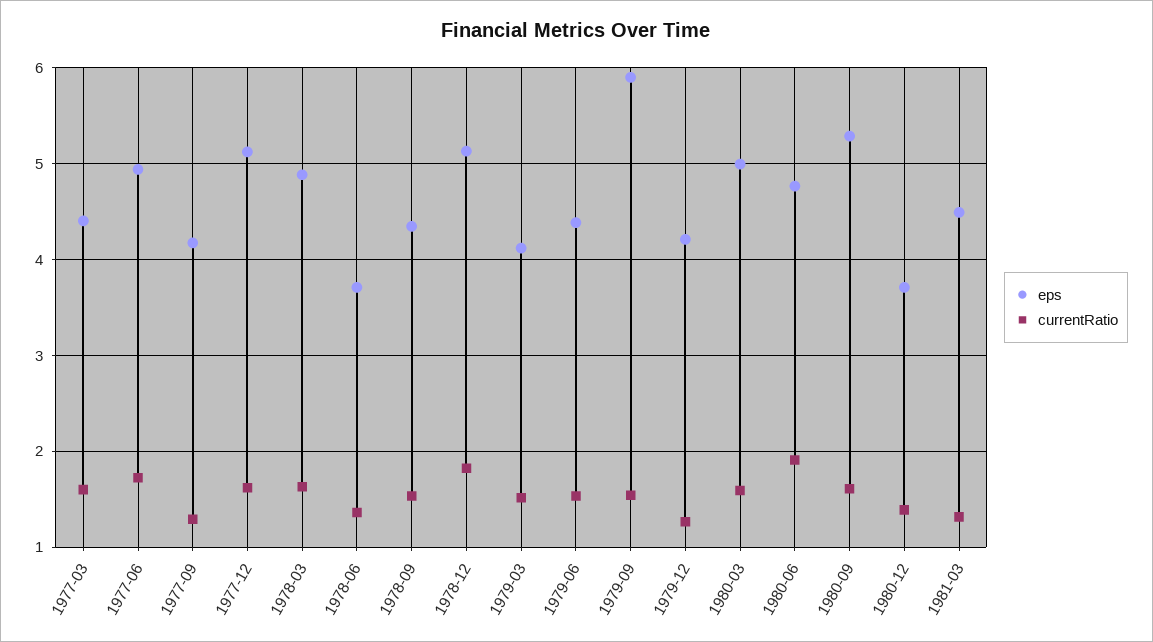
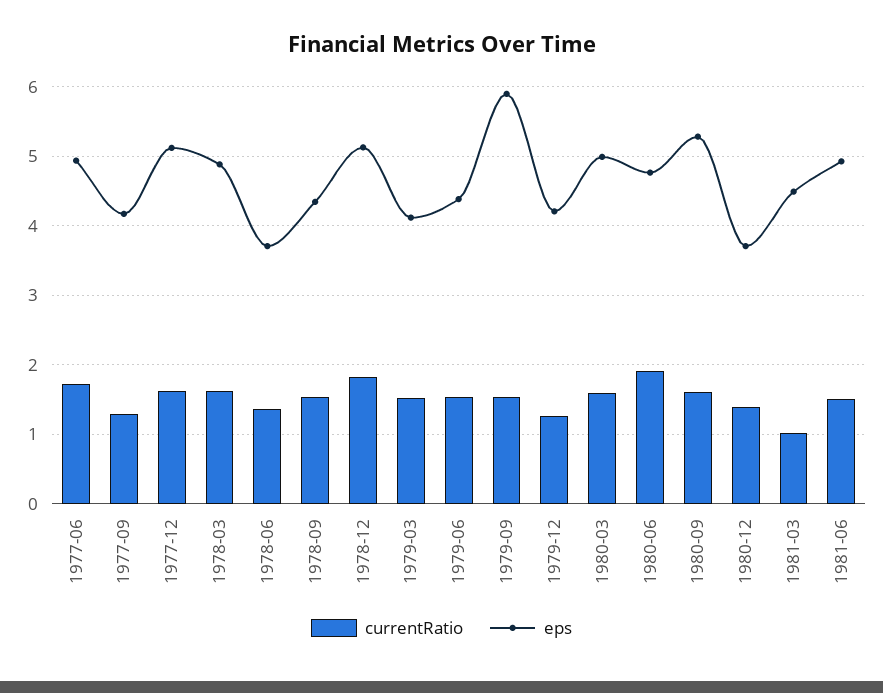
eps, 1977-03: 4.4 -> none
currentRatio, 1977-03: 1.6 -> none
currentRatio, 1981-03: 1.3 -> 1
currentRatio, 1981-06: none -> 1.5
eps, 1981-06: none -> 4.9

